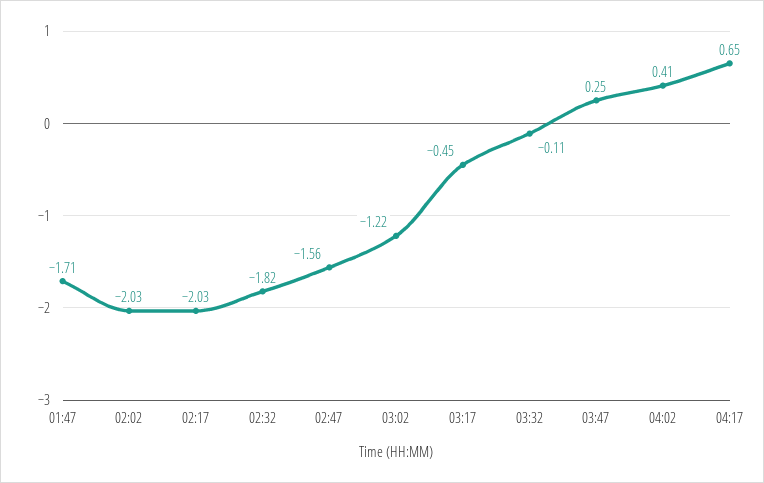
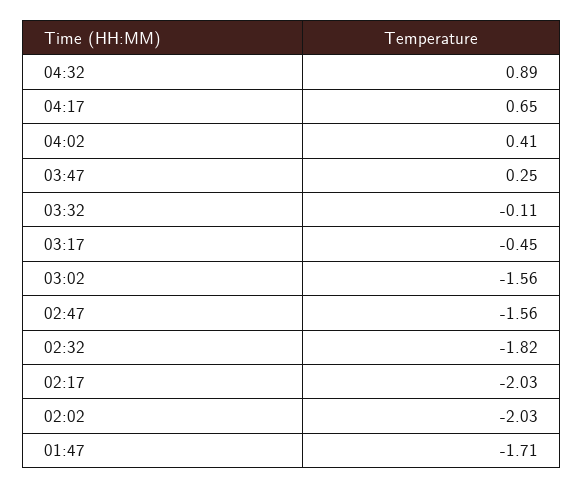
03:02: -1.22 -> -1.56
04:32: none -> 0.89

